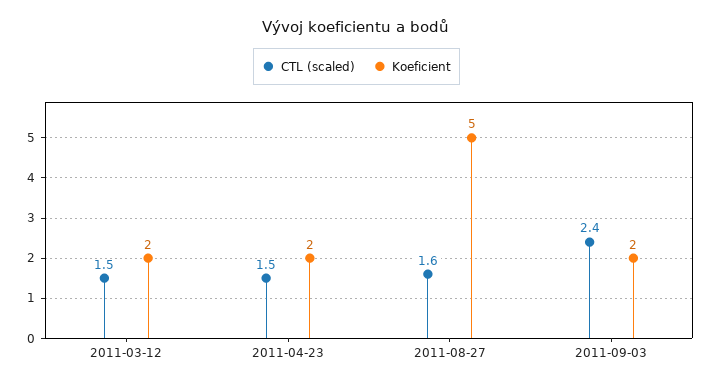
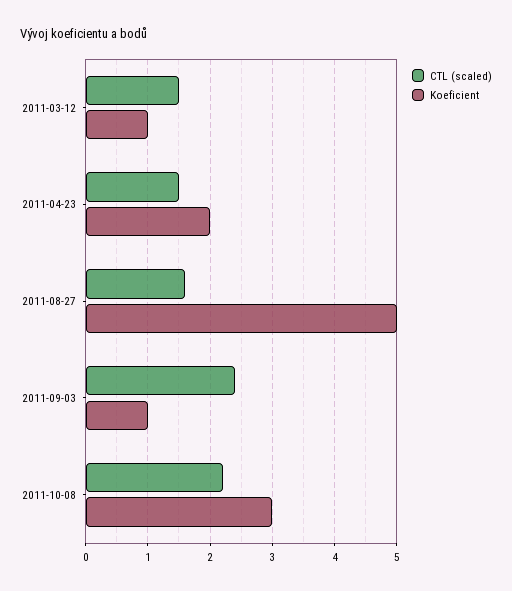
Koeficient, 2011-03-12: 2 -> 1
Koeficient, 2011-09-03: 2 -> 1
CTL (scaled), 2011-10-08: none -> 2.2
Koeficient, 2011-10-08: none -> 3

